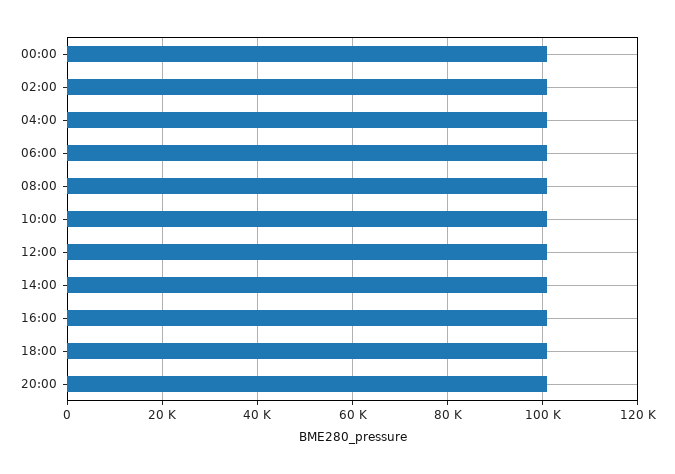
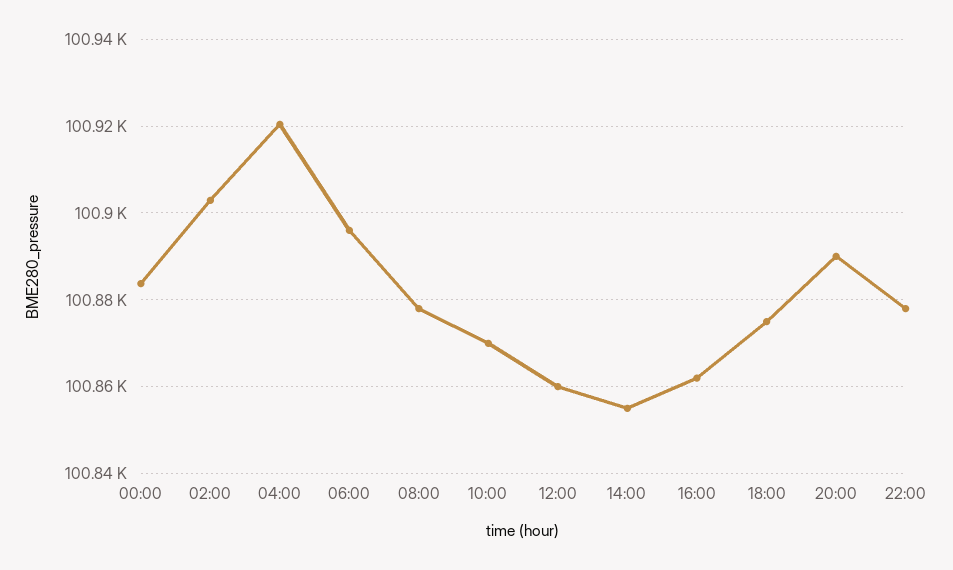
22:00: none -> 100878

